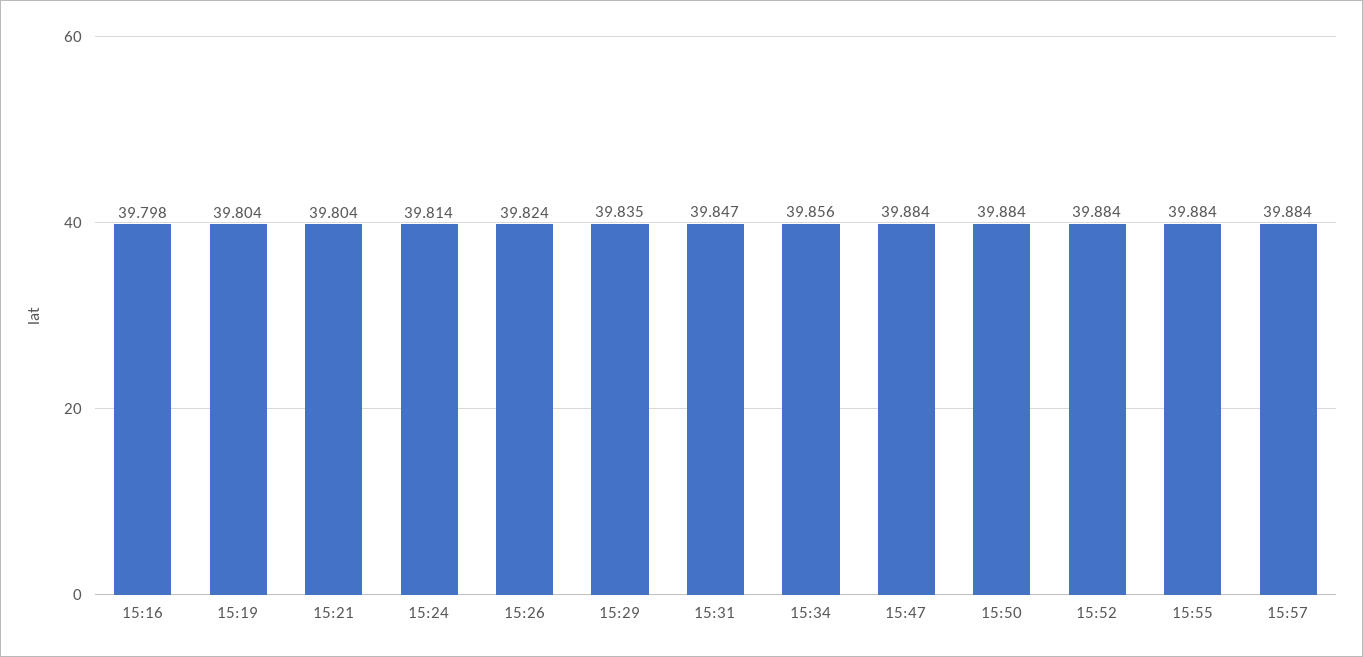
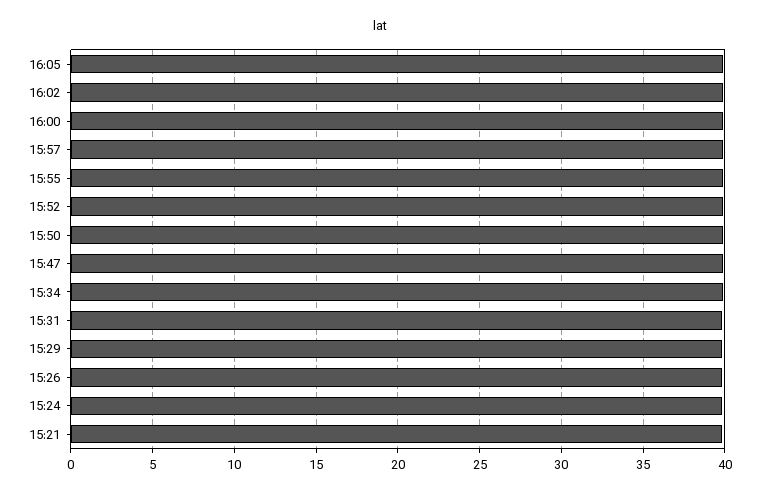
15:16: 39.798 -> none
15:19: 39.804 -> none
16:05: none -> 40
16:02: none -> 40
16:00: none -> 40

